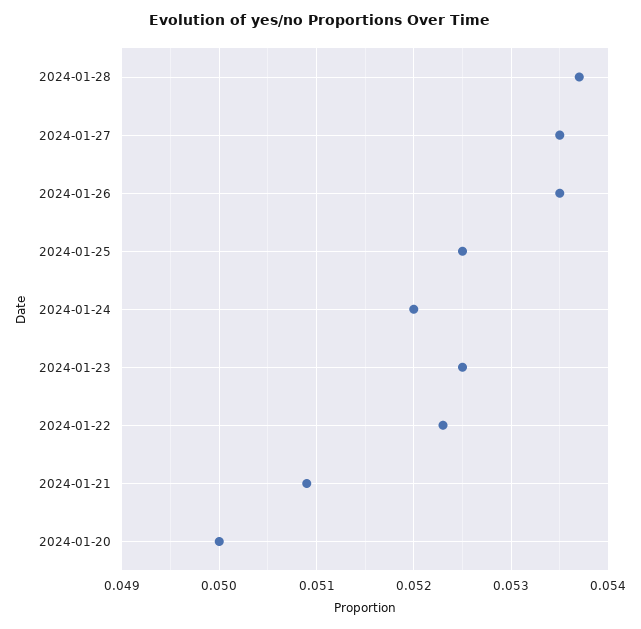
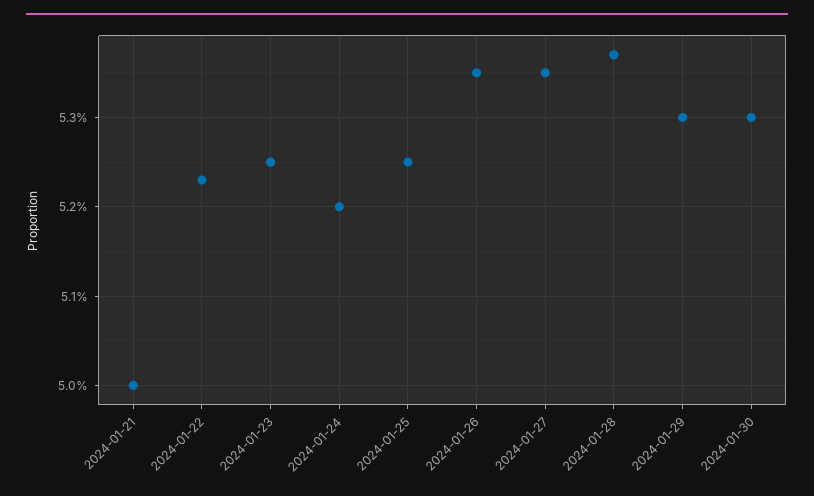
2024-01-21: 0.0509 -> 0.05
2024-01-20: 0.05 -> none
2024-01-29: none -> 0.053
2024-01-30: none -> 0.053

